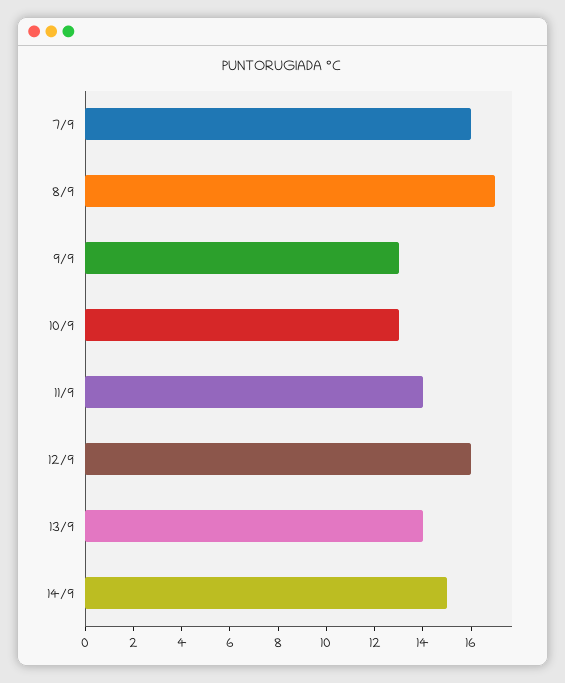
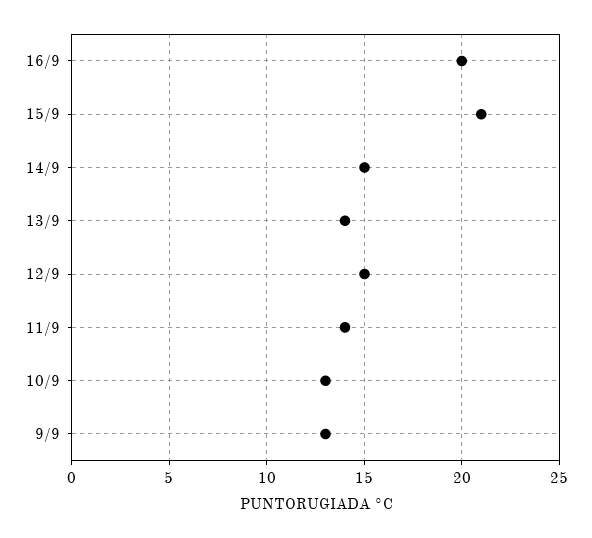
7/9: 16 -> none
8/9: 17 -> none
12/9: 16 -> 15
16/9: none -> 20
15/9: none -> 21

